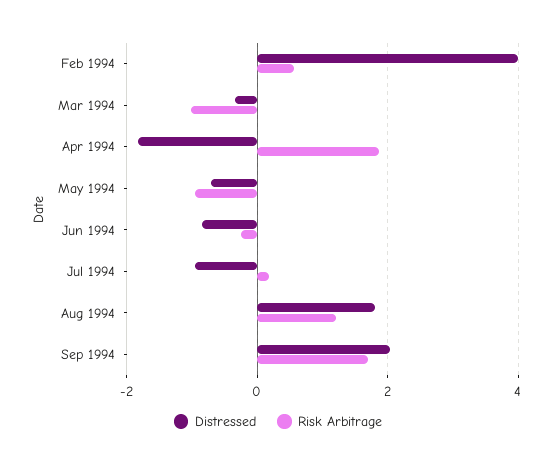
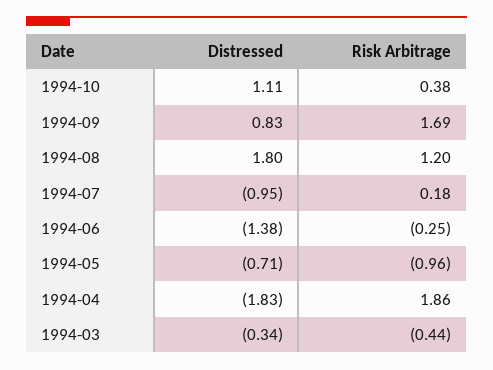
Distressed, Feb 1994: 4 -> none
Risk Arbitrage, Feb 1994: 0.6 -> none
Risk Arbitrage, Mar 1994: -1 -> -0.44
Distressed, Jun 1994: -0.8 -> -1.38
Distressed, Sep 1994: 2 -> 0.83
Distressed, 1994-10: none -> 1.11
Risk Arbitrage, 1994-10: none -> 0.38

